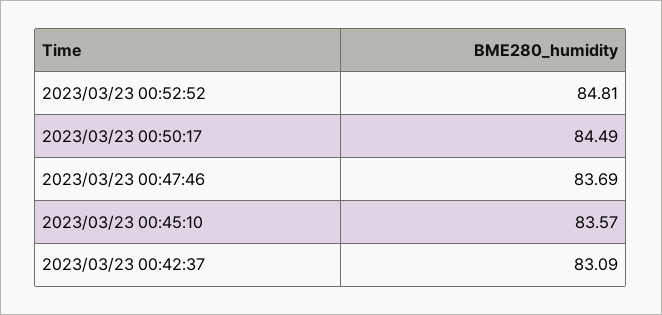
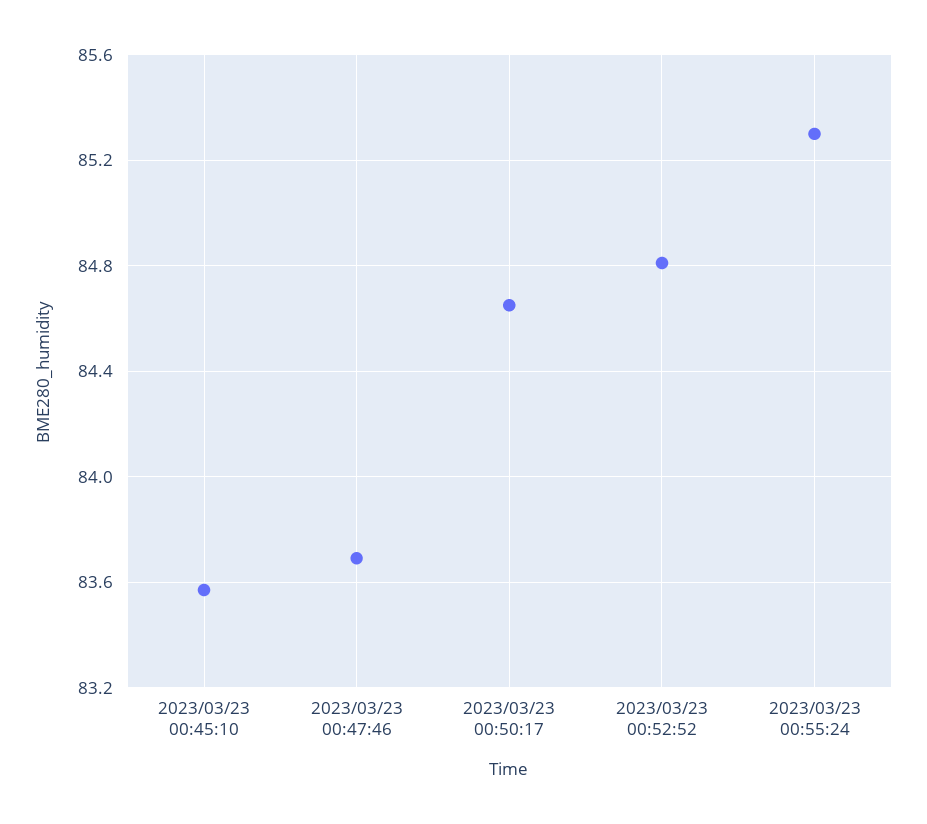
2023/03/23 00:50:17: 84.49 -> 84.65
2023/03/23 00:42:37: 83.09 -> none
2023/03/23 00:55:24: none -> 85.3

